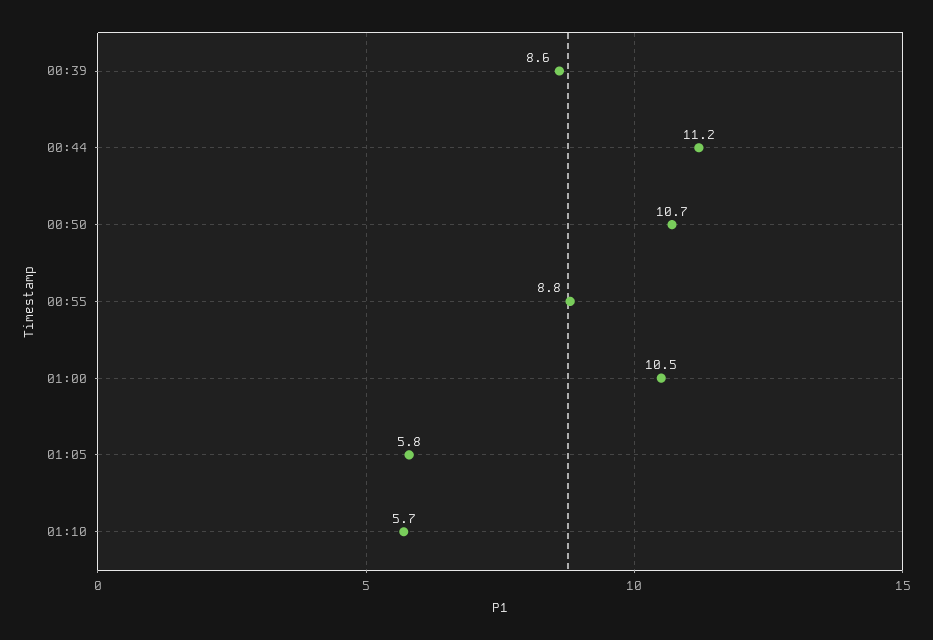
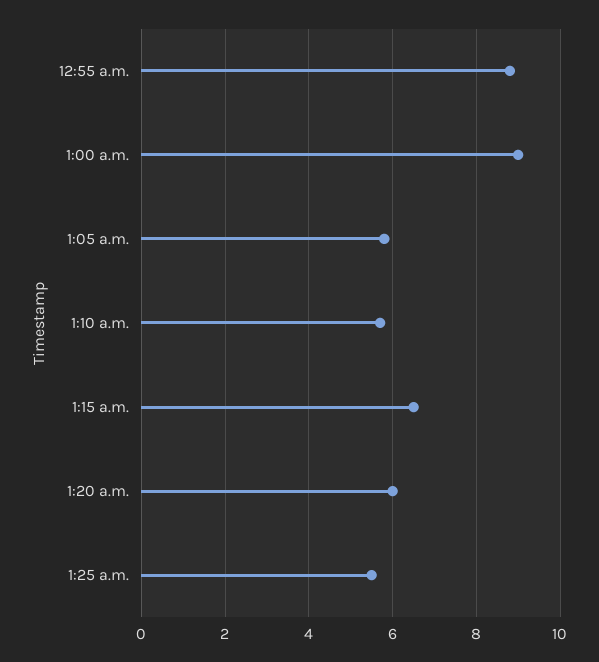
00:39: 8.6 -> none
00:44: 11.2 -> none
00:50: 10.7 -> none
01:00: 10.5 -> 9
1:15 a.m.: none -> 6.5
1:20 a.m.: none -> 6
1:25 a.m.: none -> 5.5

